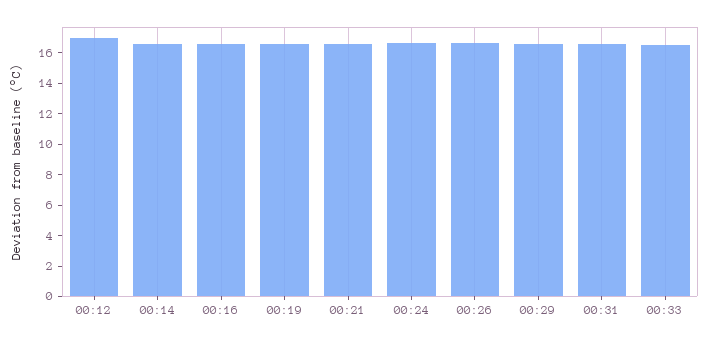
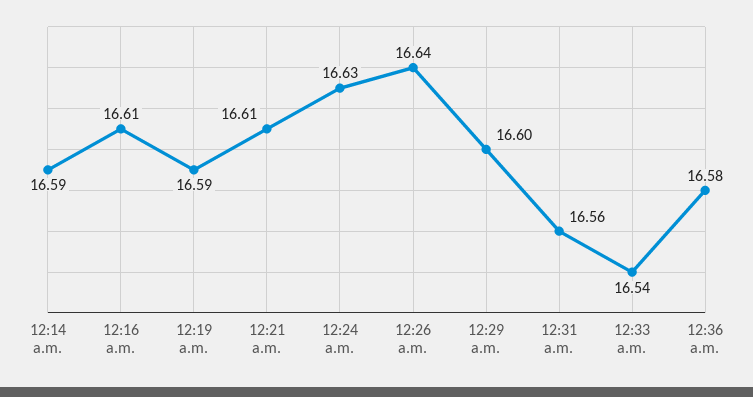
00:12: 17 -> none
12:36 a.m.: none -> 16.58

